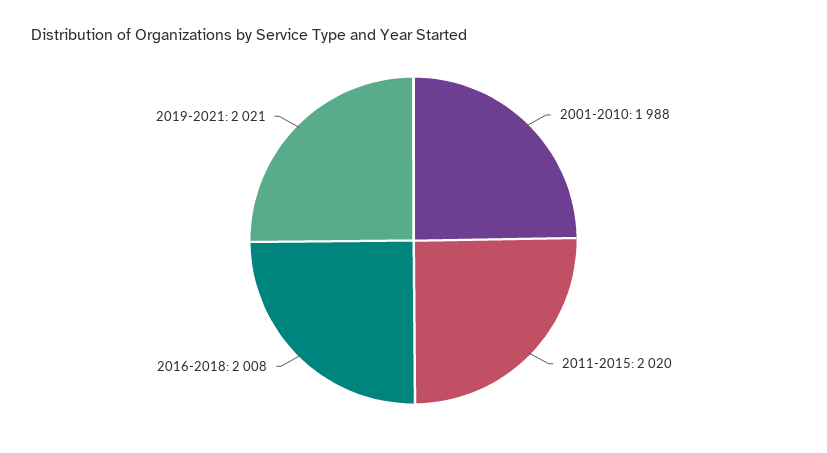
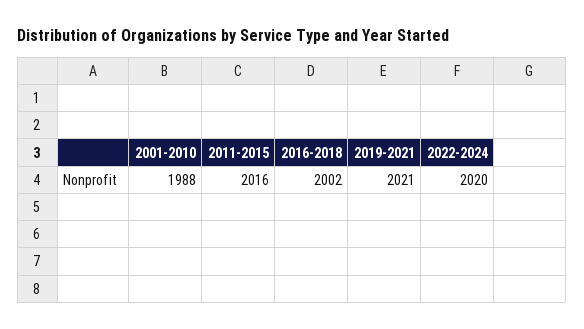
2011-2015: 2020 -> 2016
2016-2018: 2008 -> 2002
2022-2024: none -> 2020

